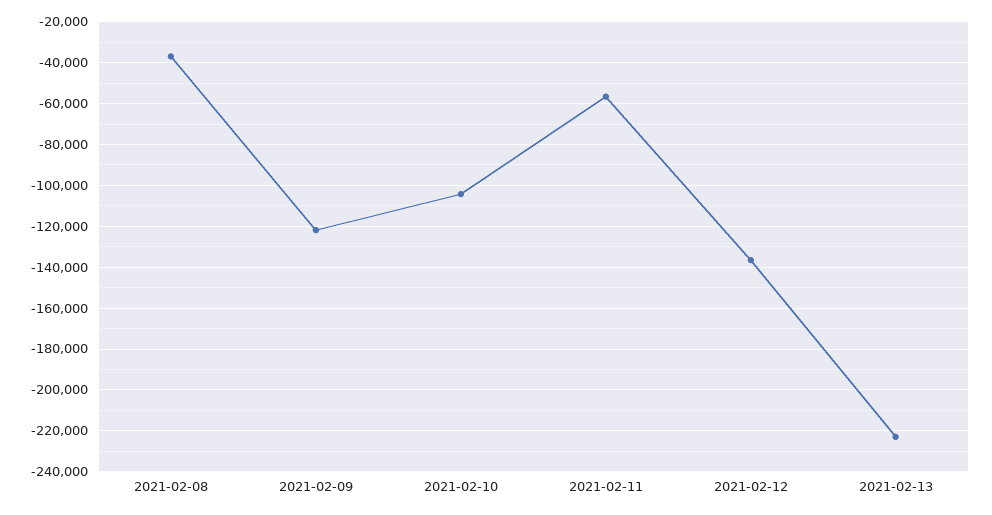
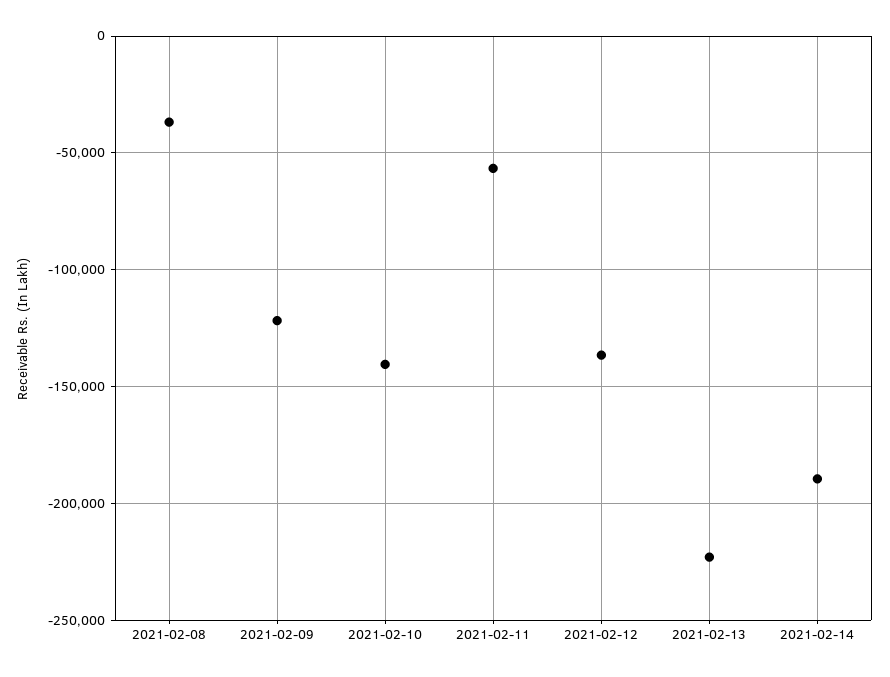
2021-02-10: -105000 -> -140000
2021-02-14: none -> -190000

